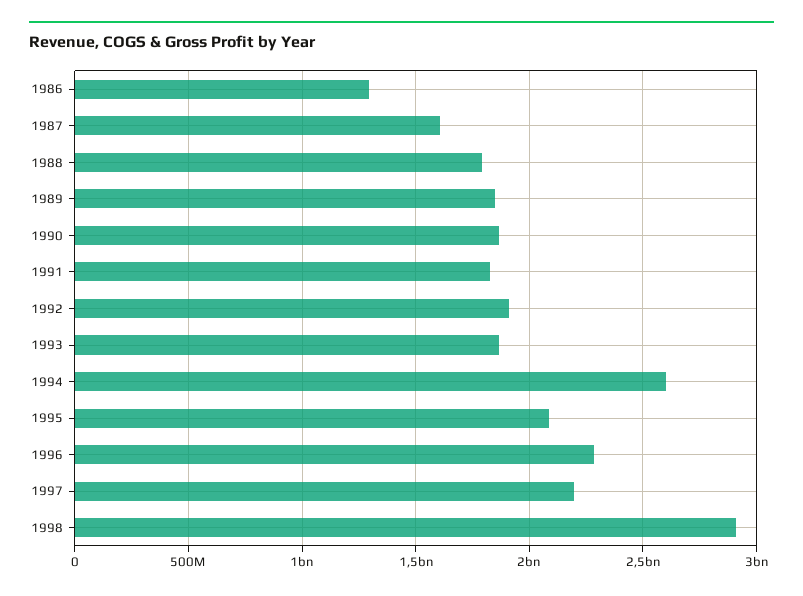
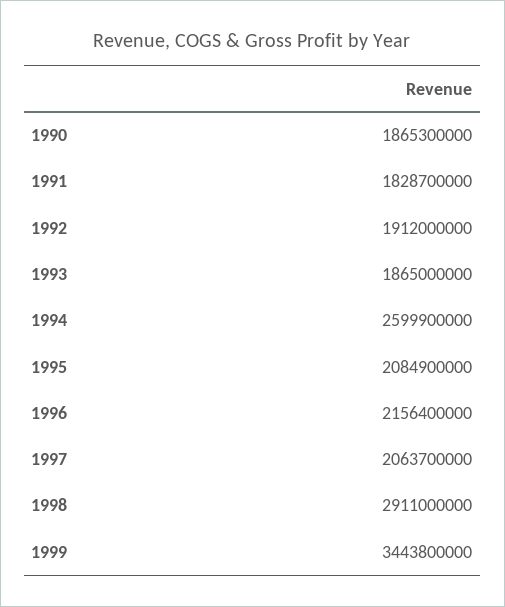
1986: 1300000000 -> none
1987: 1600000000 -> none
1988: 1800000000 -> none
1989: 1850000000 -> none
1996: 2300000000 -> 2156400000
1997: 2200000000 -> 2063700000
1999: none -> 3443800000

